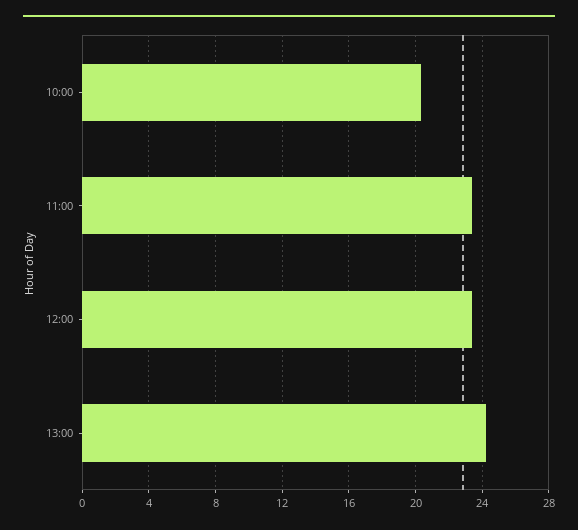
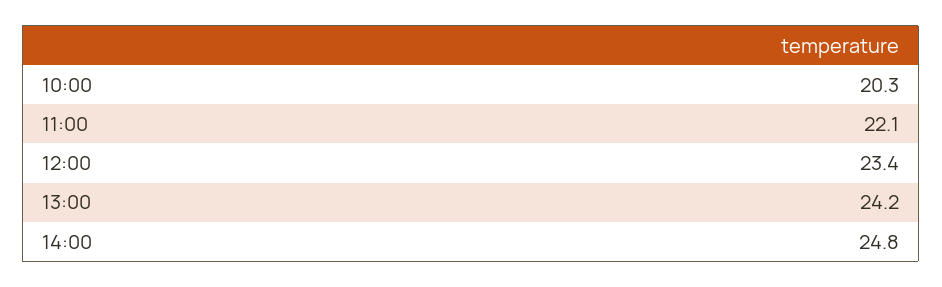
11:00: 23.5 -> 22.1
14:00: none -> 24.8

